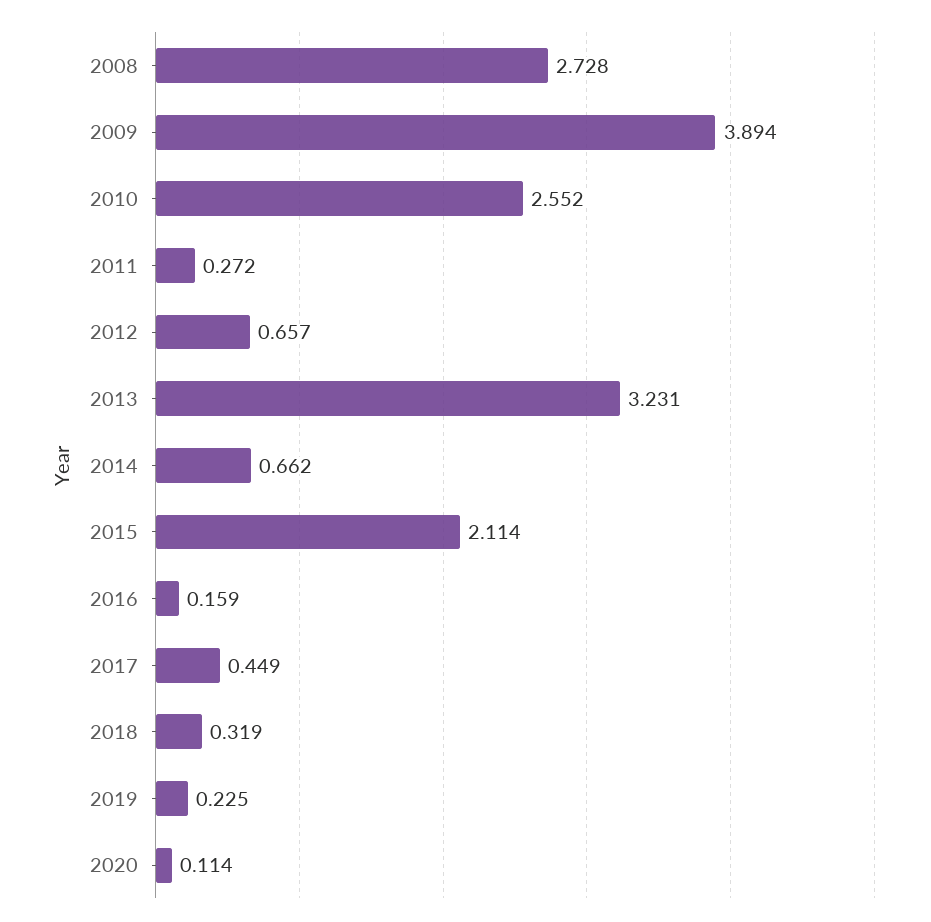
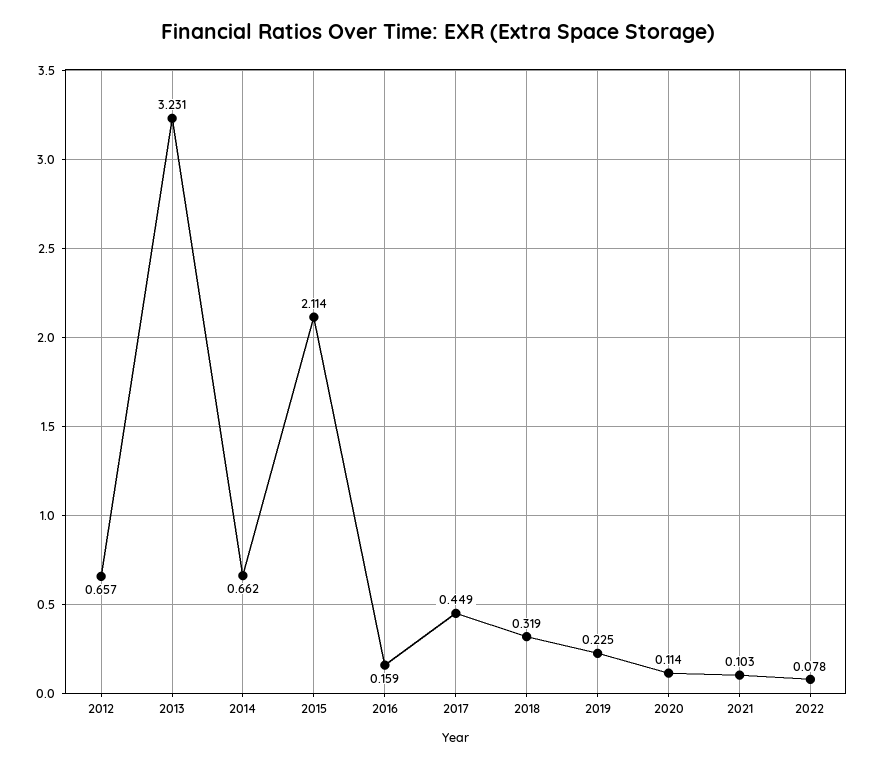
2008: 2.728 -> none
2009: 3.894 -> none
2010: 2.552 -> none
2011: 0.272 -> none
2021: none -> 0.103
2022: none -> 0.078

